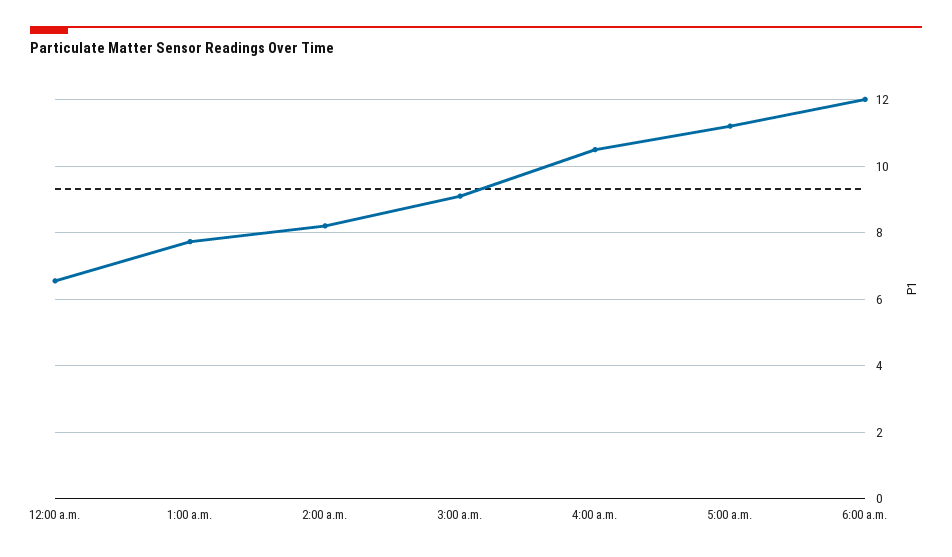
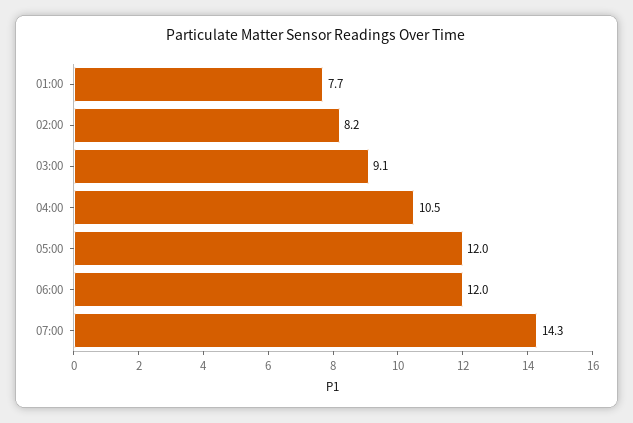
12:00 a.m.: 6.6 -> none
5:00 a.m.: 11.2 -> 12
07:00: none -> 14.3

